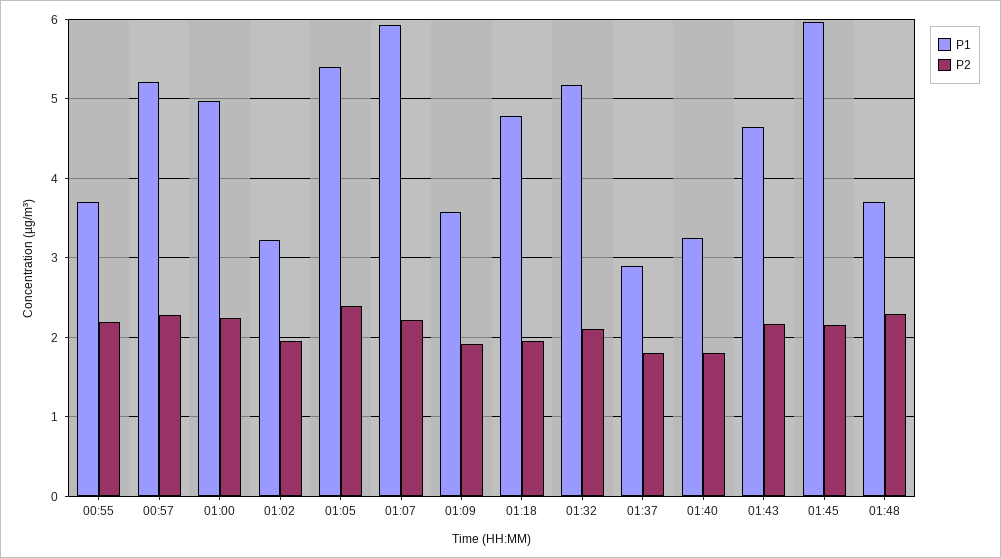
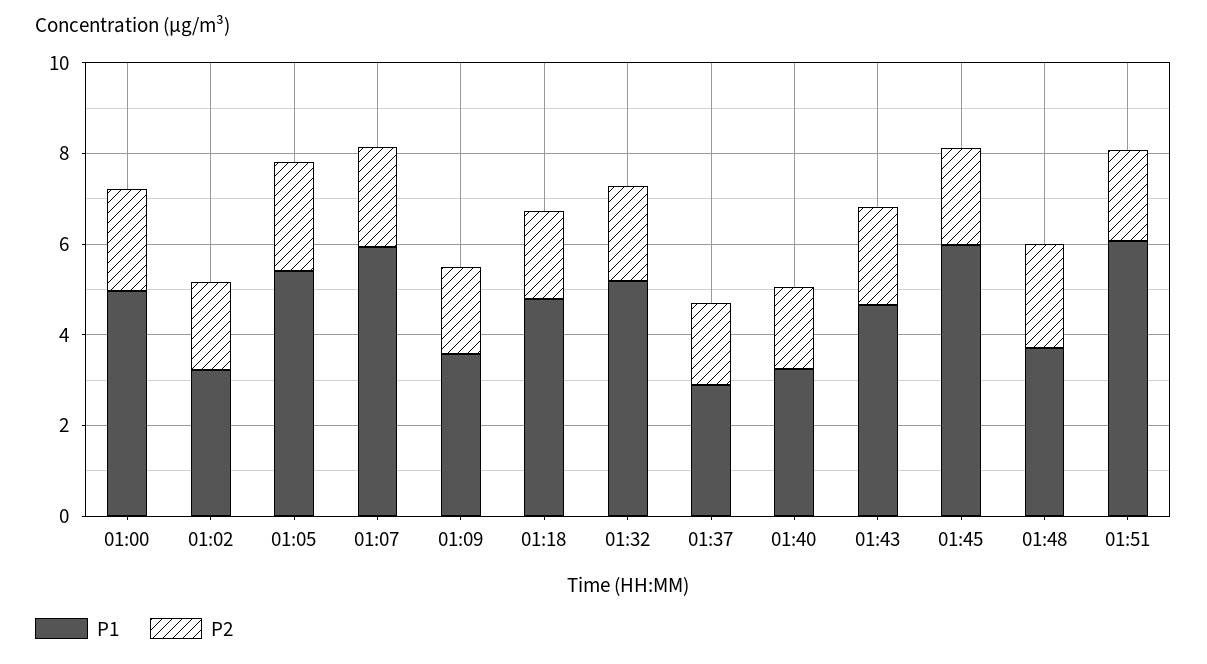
P1, 00:55: 3.7 -> none
P2, 00:55: 2.2 -> none
P1, 00:57: 5.2 -> none
P2, 00:57: 2.3 -> none
P1, 01:51: none -> 6
P2, 01:51: none -> 2

